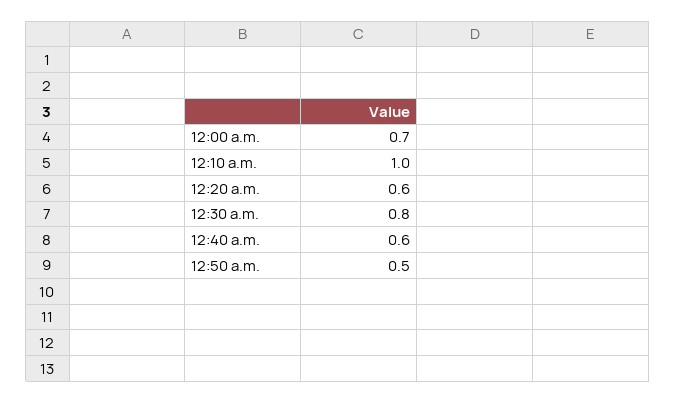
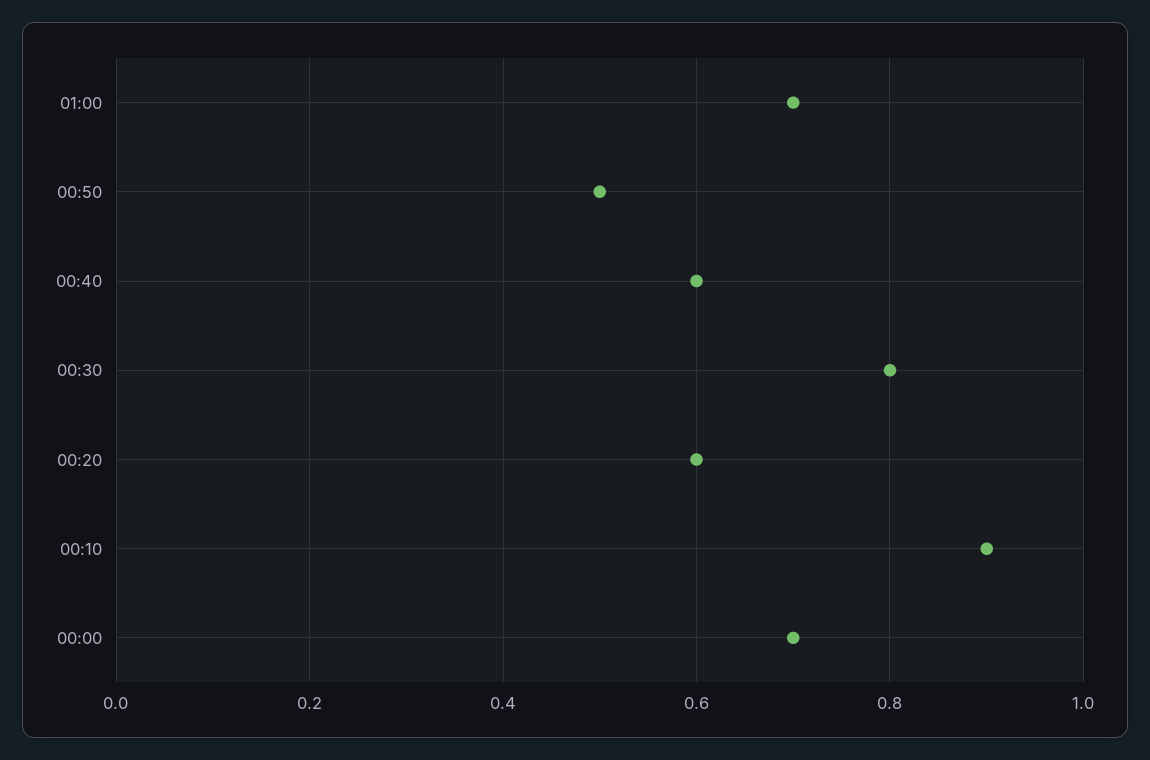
12:10 a.m.: 1 -> 0.9
01:00: none -> 0.7

